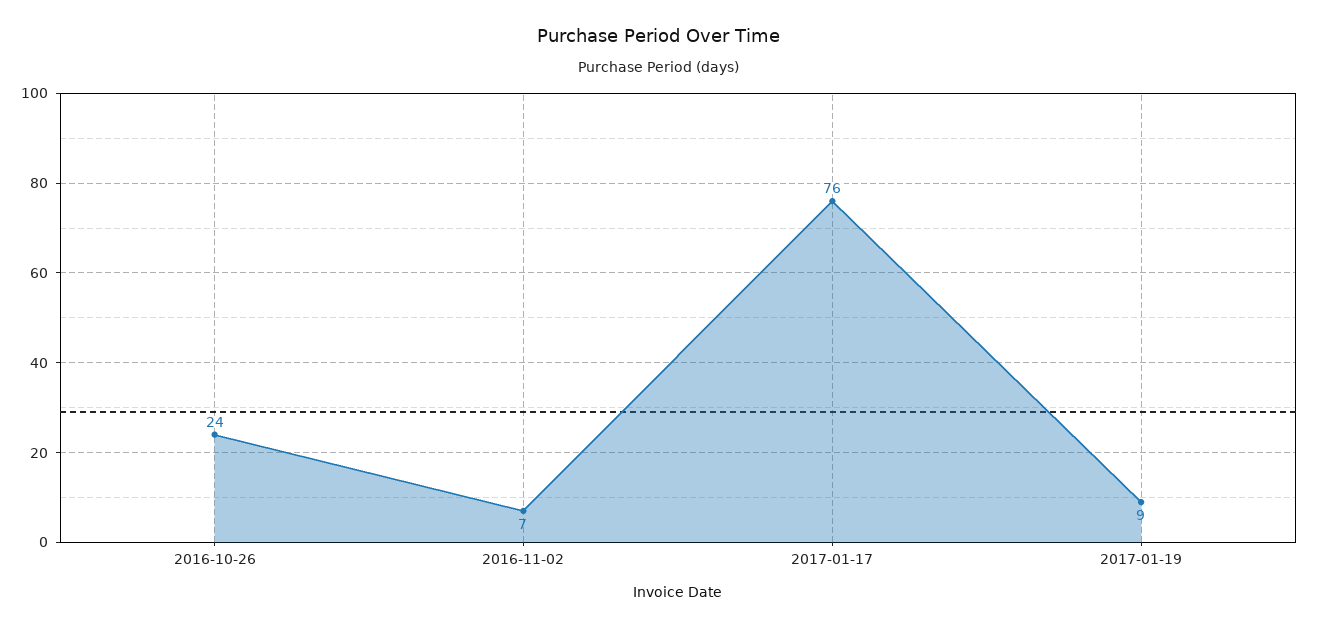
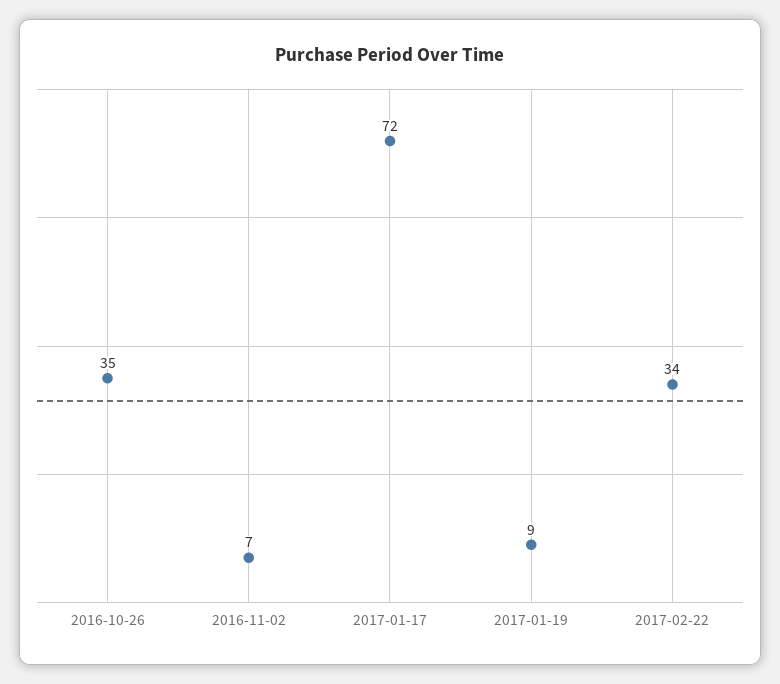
2016-10-26: 24 -> 35
2017-01-17: 76 -> 72
2017-02-22: none -> 34

